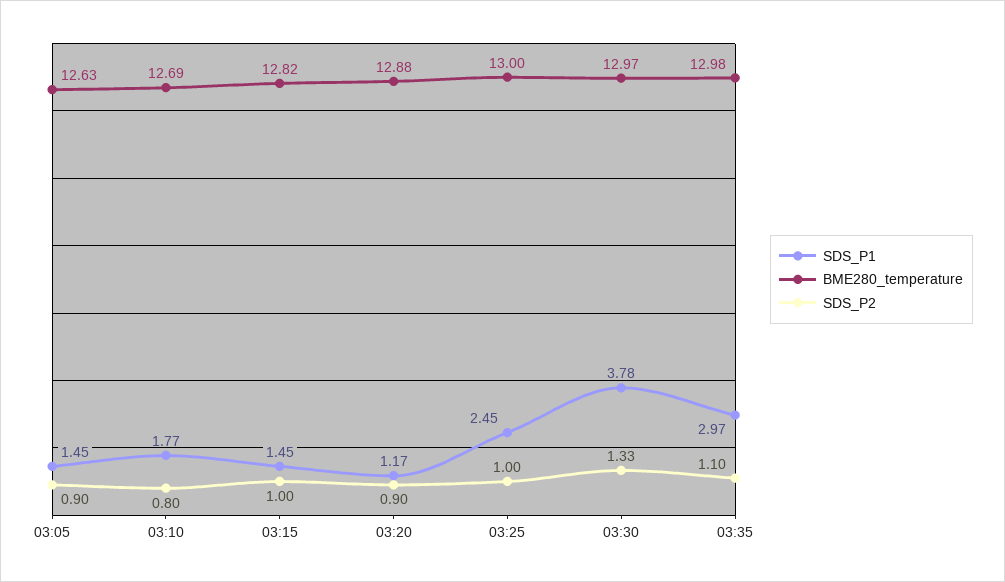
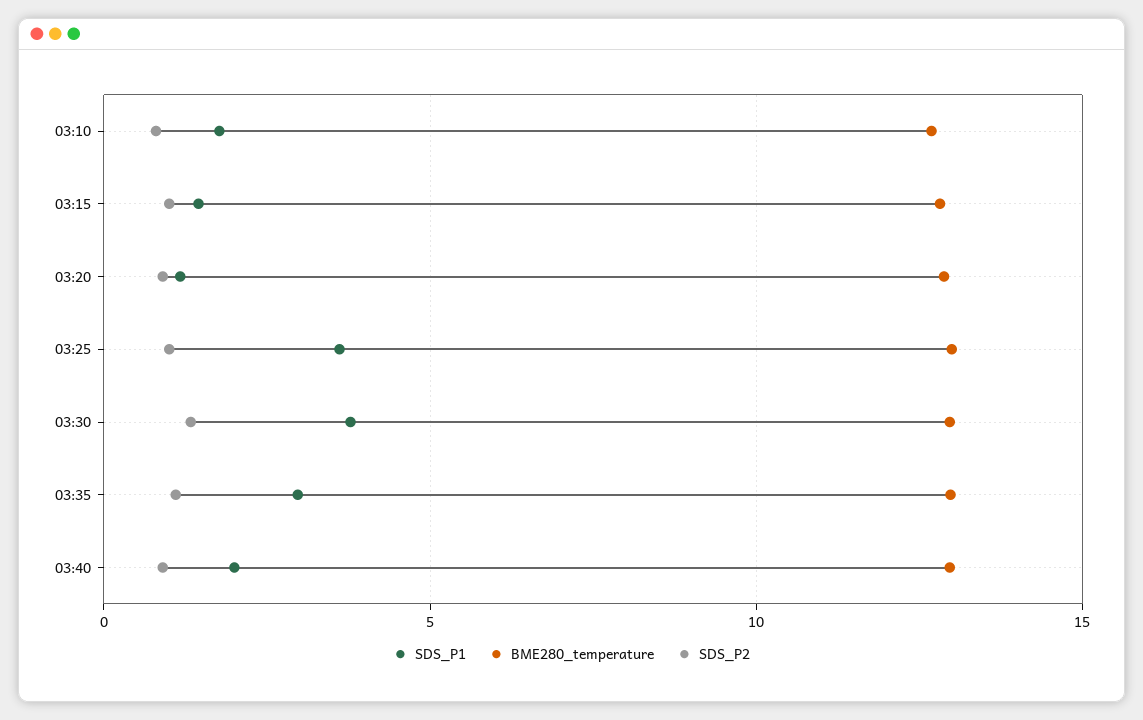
SDS_P1, 03:05: 1.45 -> none
BME280_temperature, 03:05: 12.63 -> none
SDS_P2, 03:05: 0.9 -> none
SDS_P1, 03:25: 2.45 -> 3.5
SDS_P1, 03:40: none -> 2
BME280_temperature, 03:40: none -> 13
SDS_P2, 03:40: none -> 1

